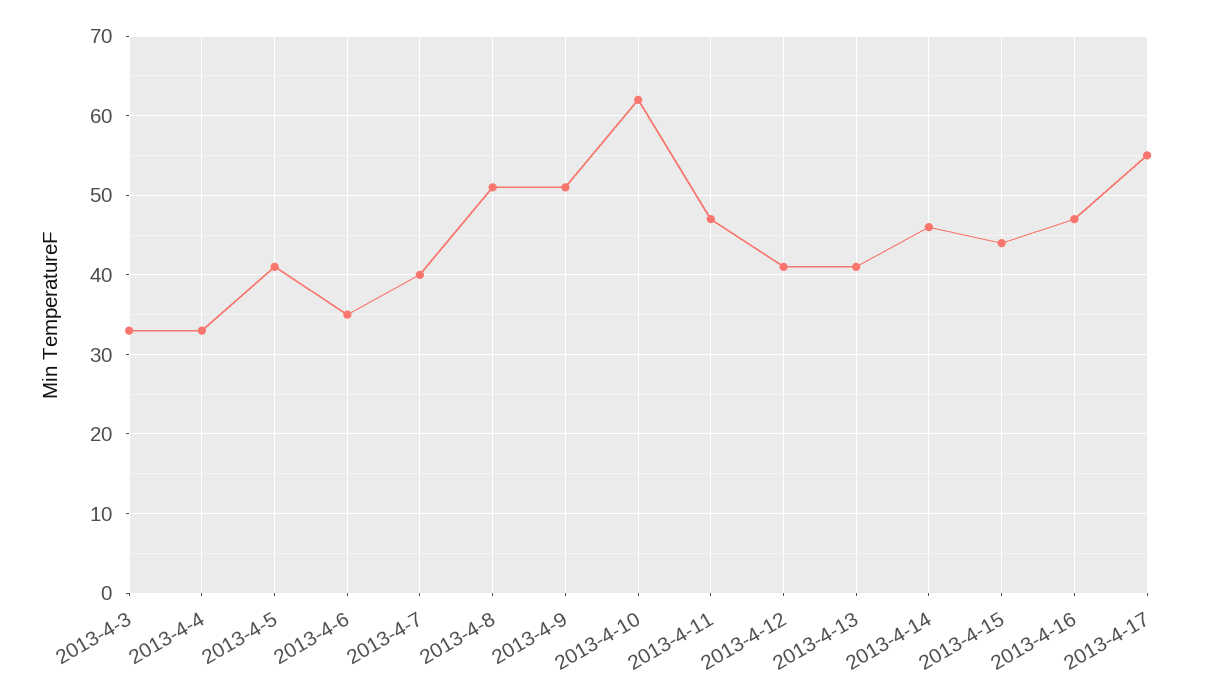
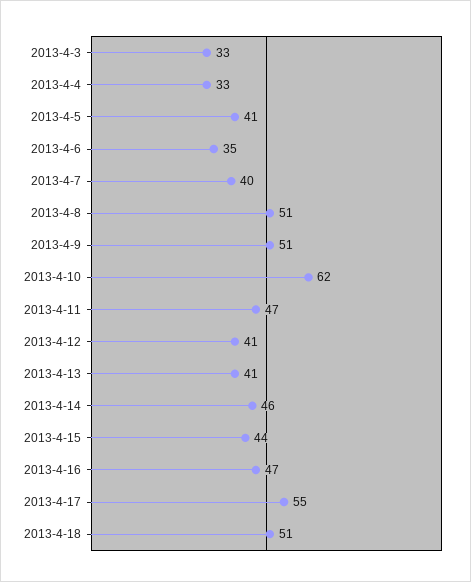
2013-4-18: none -> 51

